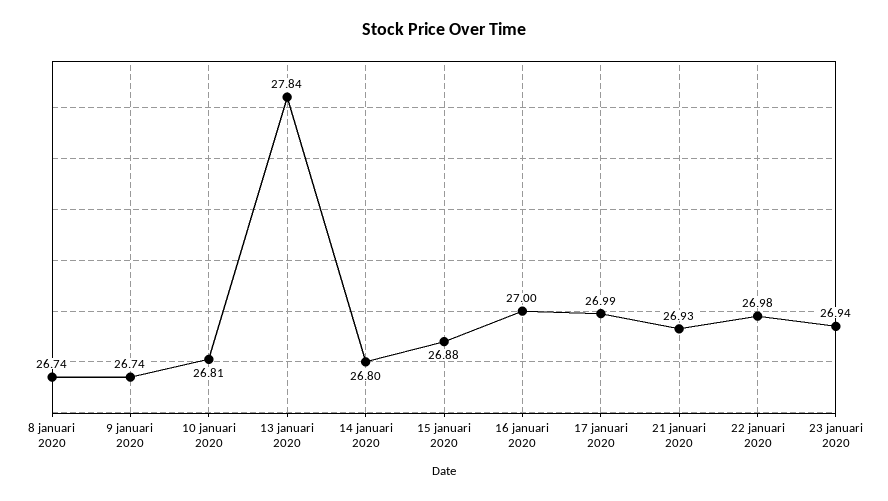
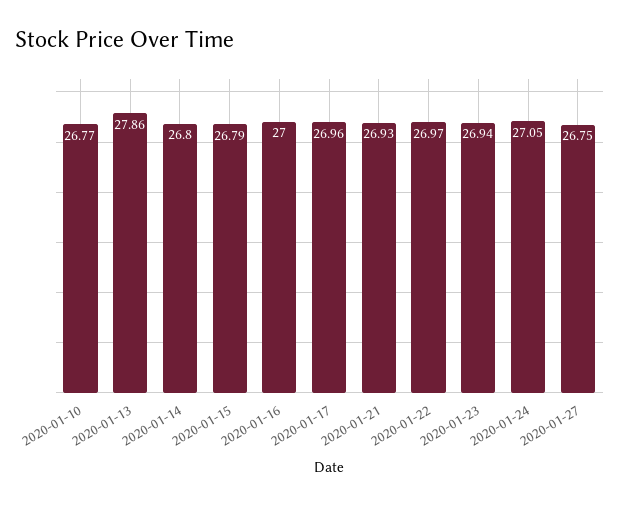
8 januari 2020: 26.74 -> none
9 januari 2020: 26.74 -> none
10 januari 2020: 26.81 -> 26.77
13 januari 2020: 27.84 -> 27.86
15 januari 2020: 26.88 -> 26.79
17 januari 2020: 26.99 -> 26.96
22 januari 2020: 26.98 -> 26.97
2020-01-24: none -> 27.05
2020-01-27: none -> 26.75

